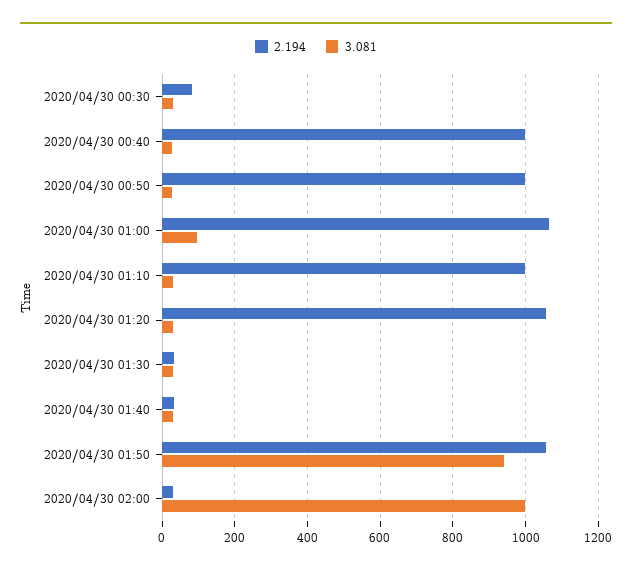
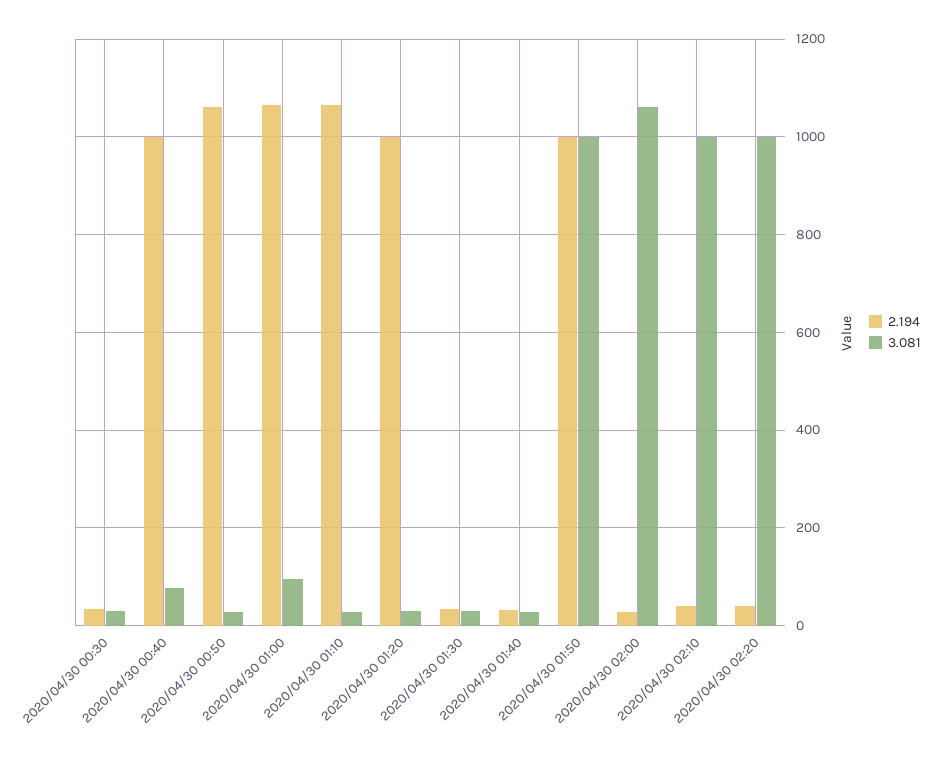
2.194, 2020/04/30 00:30: 80 -> 40
3.081, 2020/04/30 00:40: 20 -> 80
2.194, 2020/04/30 00:50: 1000 -> 1060
2.194, 2020/04/30 01:10: 1000 -> 1060
2.194, 2020/04/30 01:20: 1060 -> 1000
2.194, 2020/04/30 01:50: 1060 -> 1000
3.081, 2020/04/30 01:50: 940 -> 1000
3.081, 2020/04/30 02:00: 1000 -> 1060
2.194, 2020/04/30 02:10: none -> 40
3.081, 2020/04/30 02:10: none -> 1000
2.194, 2020/04/30 02:20: none -> 40
3.081, 2020/04/30 02:20: none -> 1000

